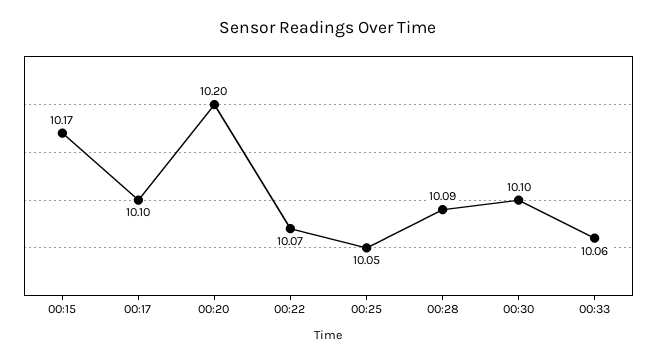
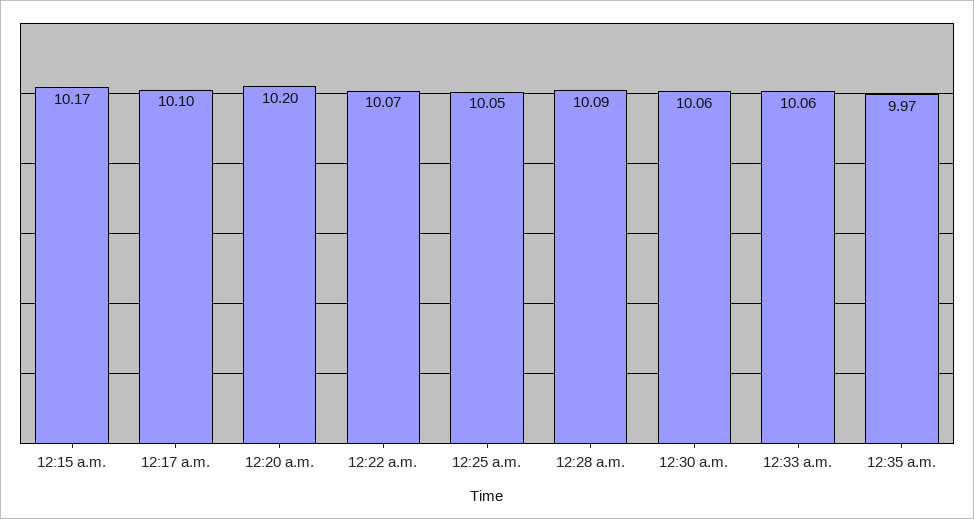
00:30: 10.1 -> 10.06
12:35 a.m.: none -> 9.97

